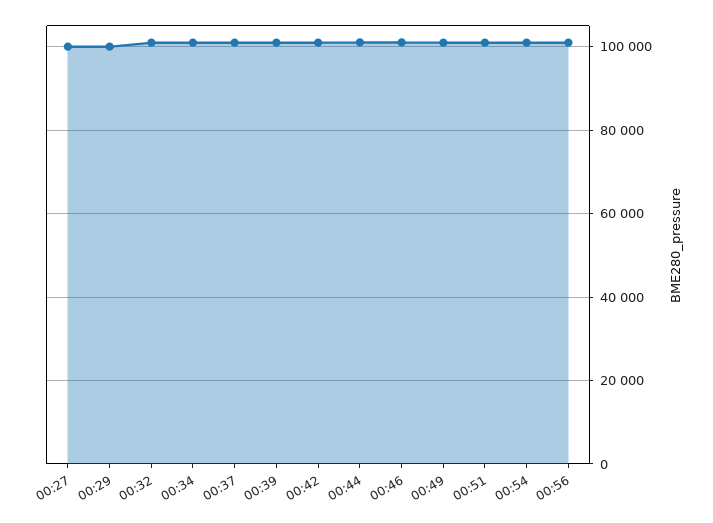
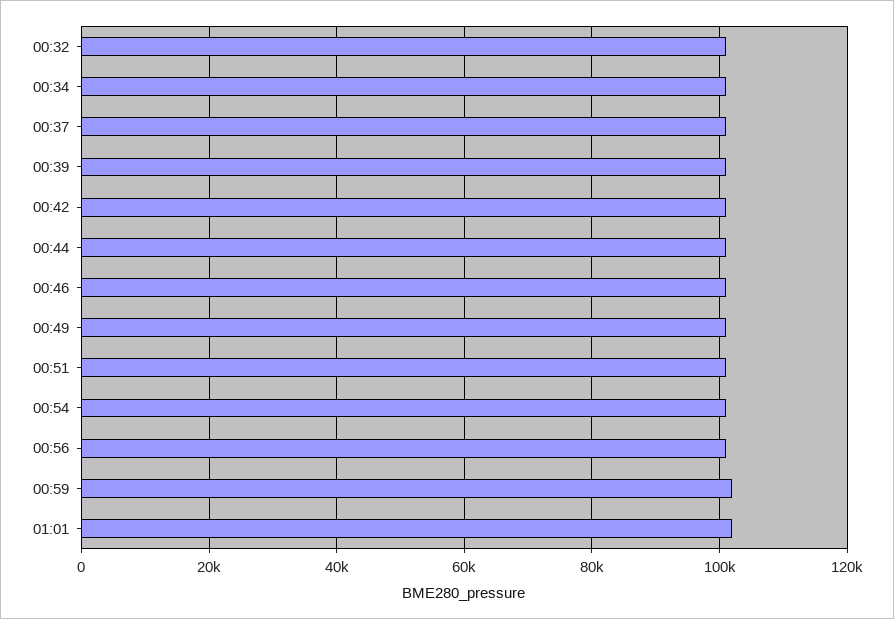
00:27: 100000 -> none
00:29: 100000 -> none
00:59: none -> 102000
01:01: none -> 102000

